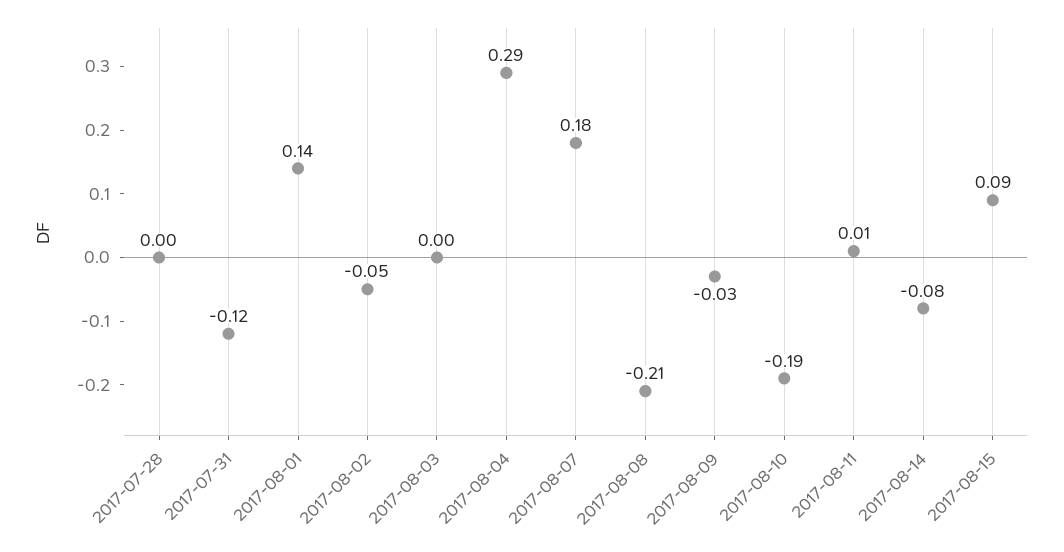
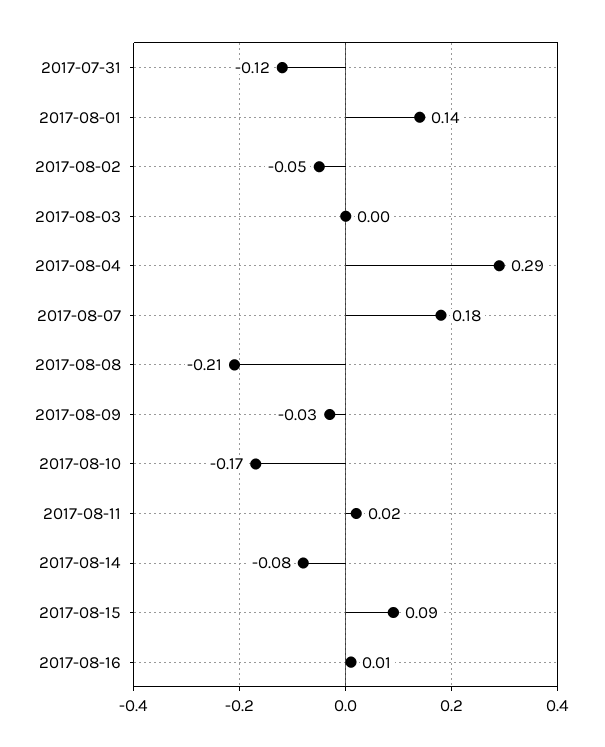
2017-07-28: 0 -> none
2017-08-10: -0.19 -> -0.17
2017-08-11: 0.01 -> 0.02
2017-08-16: none -> 0.01

